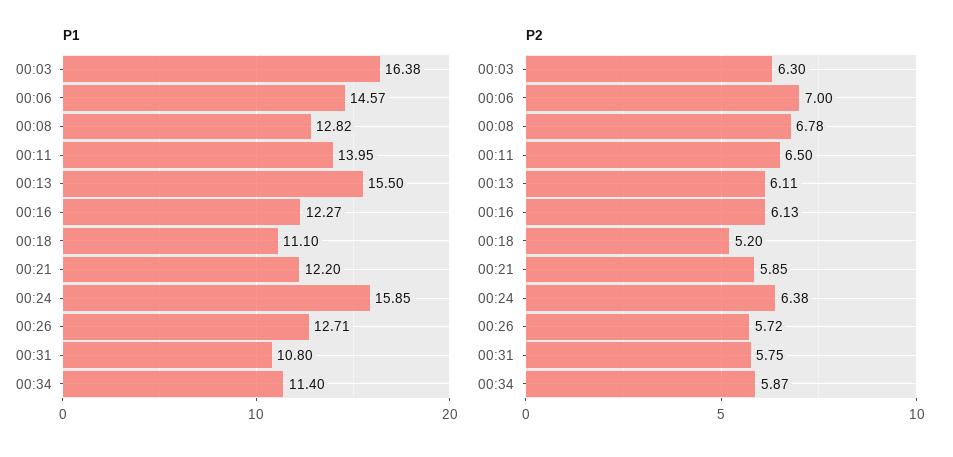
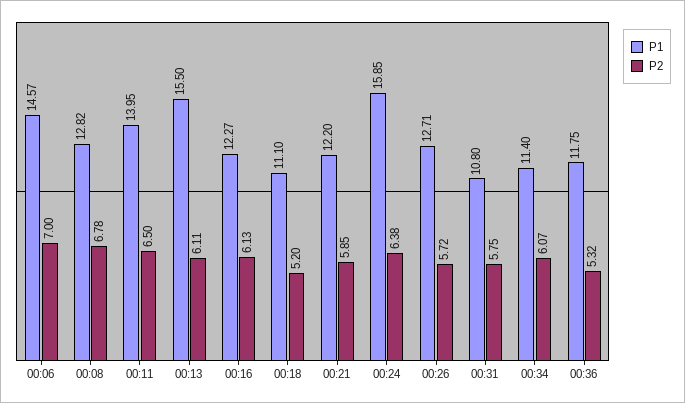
P1, 00:03: 16.38 -> none
P2, 00:03: 6.3 -> none
P2, 00:34: 5.87 -> 6.07
P1, 00:36: none -> 11.75
P2, 00:36: none -> 5.32

